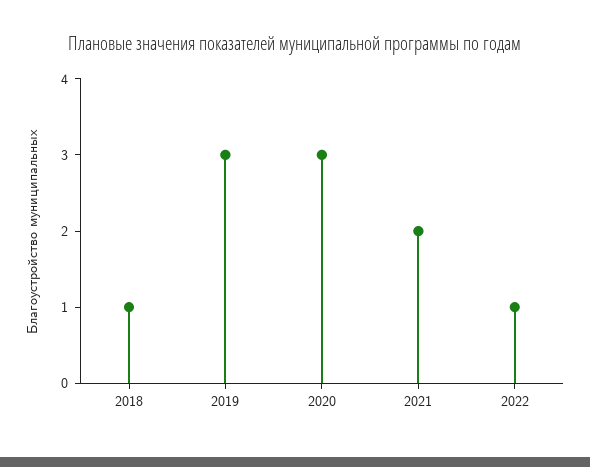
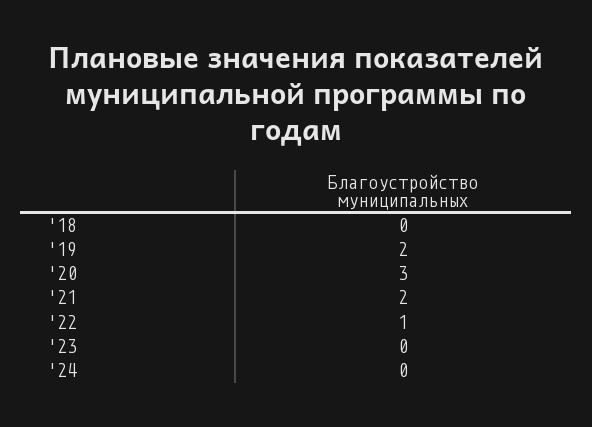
2018: 1 -> 0
2019: 3 -> 2
'23: none -> 0
'24: none -> 0

